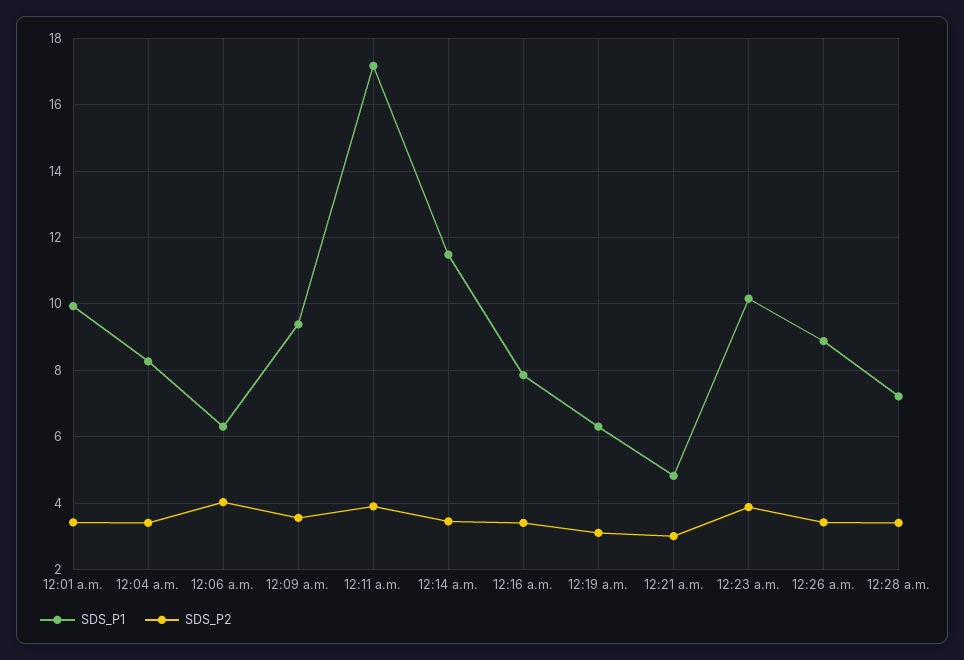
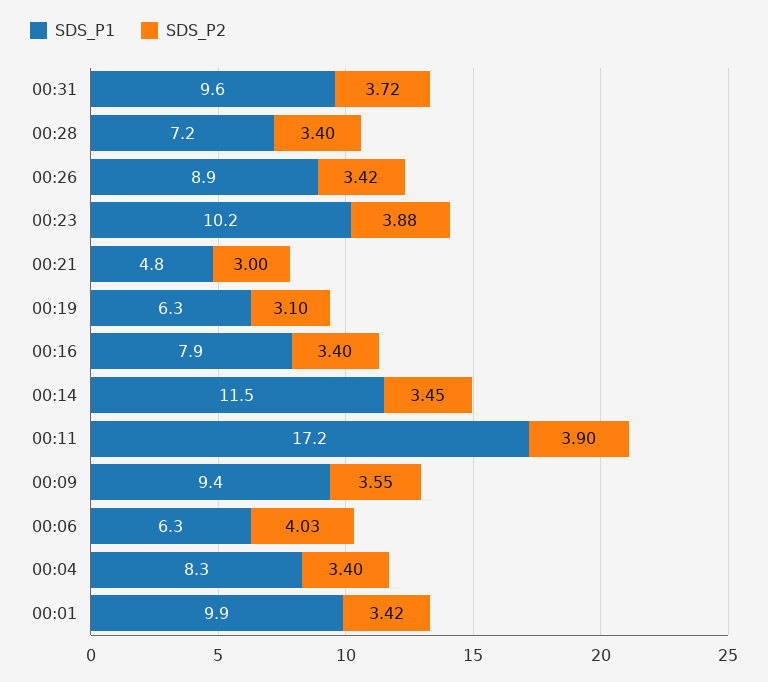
SDS_P1, 00:31: none -> 9.6
SDS_P2, 00:31: none -> 3.72

